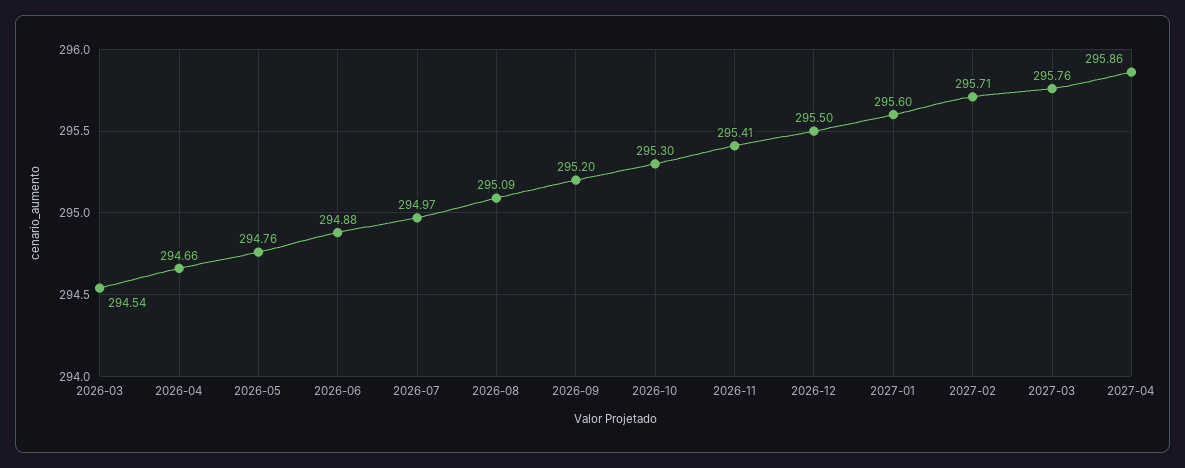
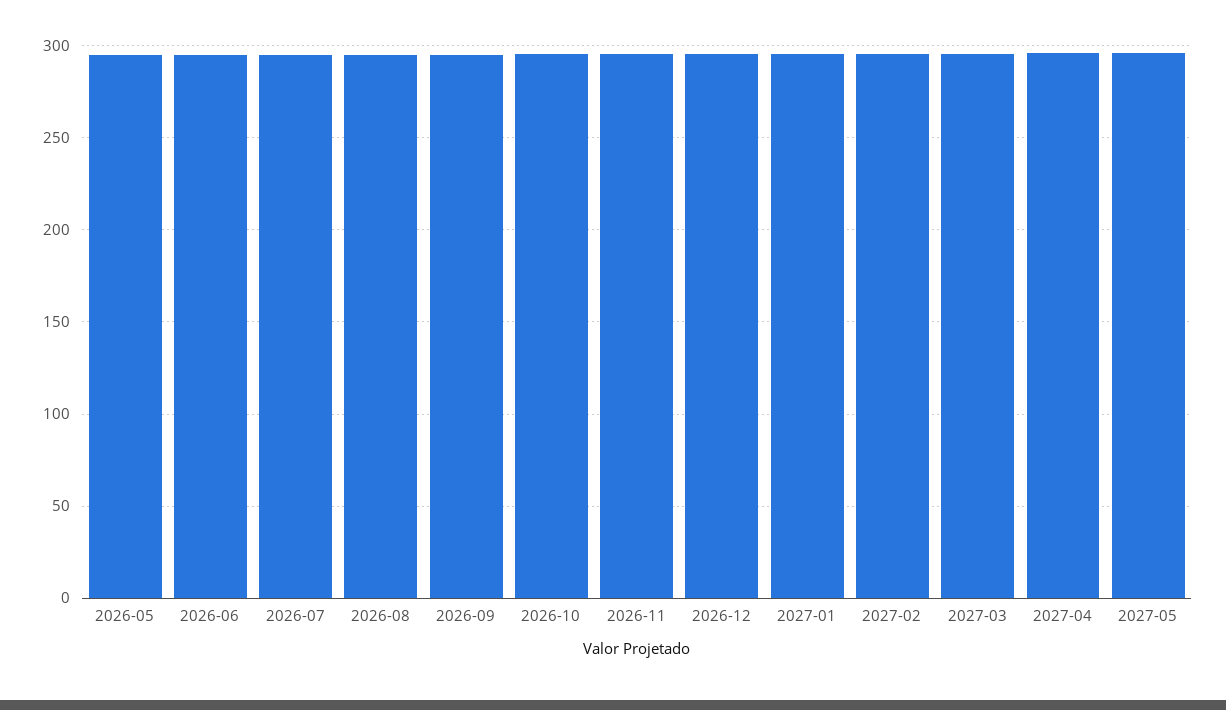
2026-03: 294.54 -> none
2026-04: 294.66 -> none
2027-05: none -> 295

